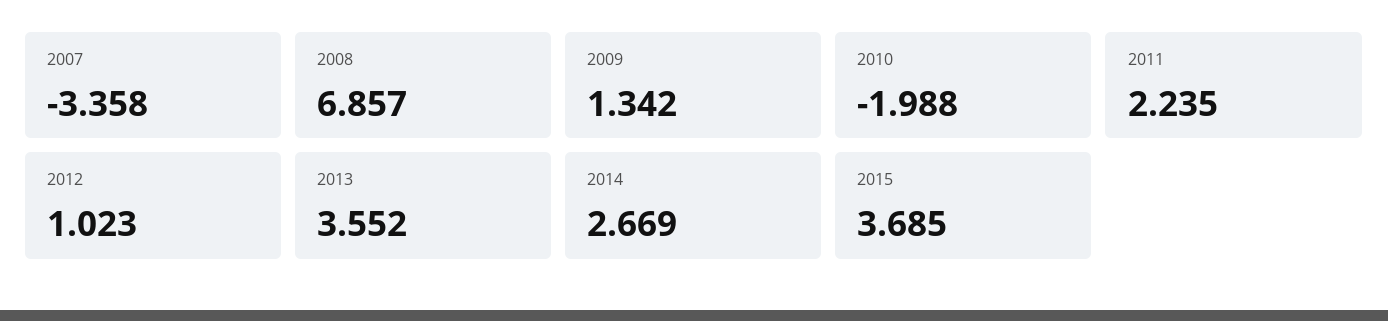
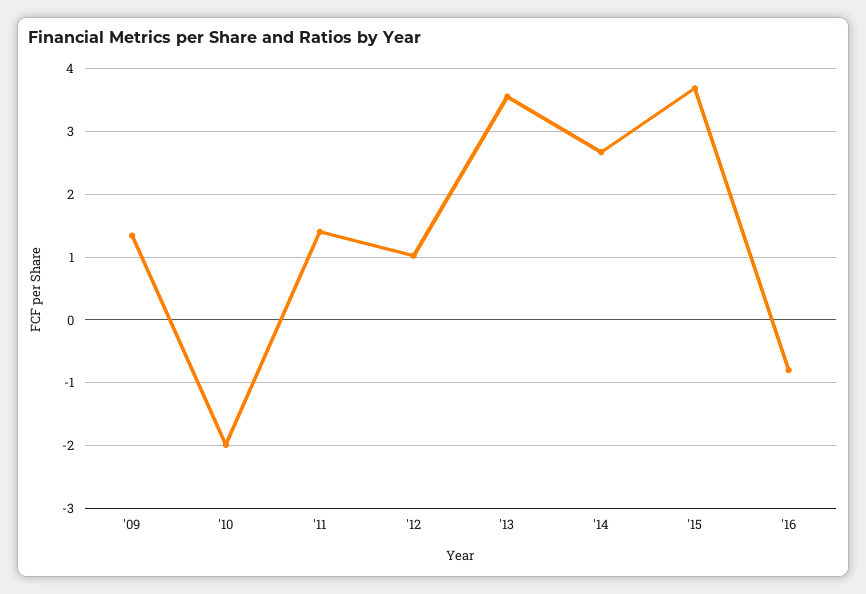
2007: -3.358 -> none
2008: 6.857 -> none
2011: 2.235 -> 1.4
'16: none -> -0.8

